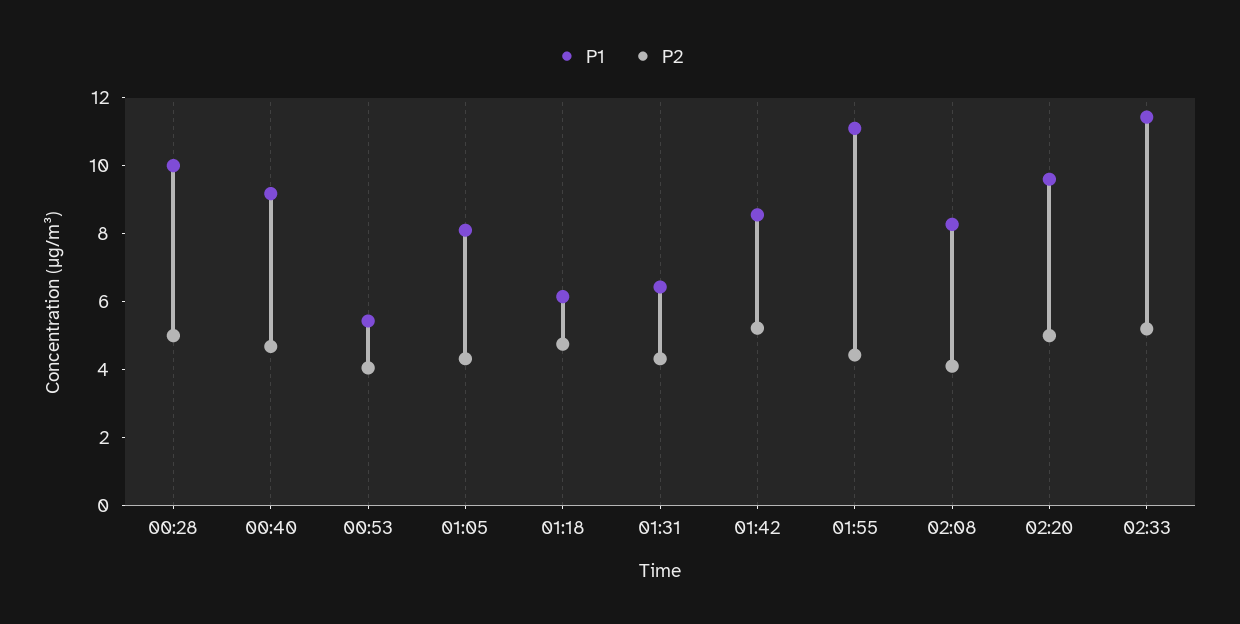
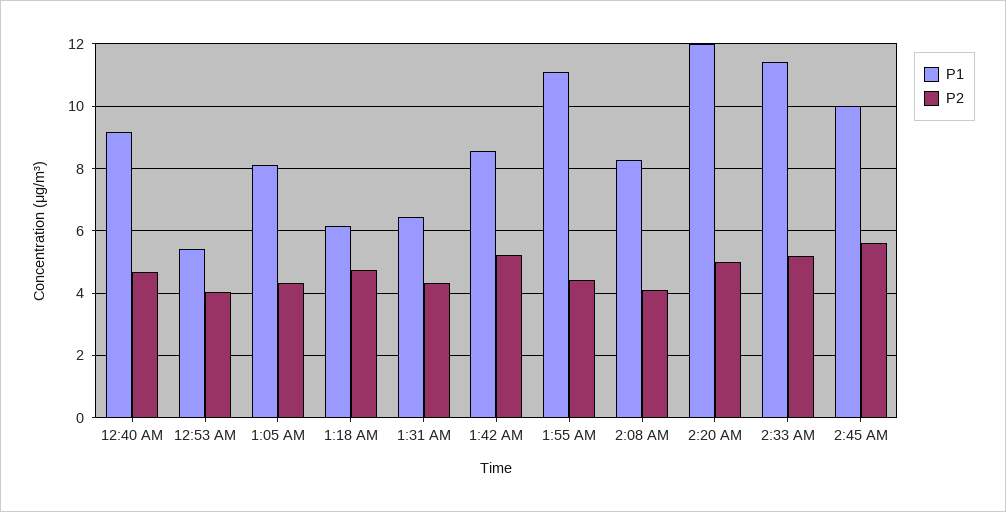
P1, 00:28: 10 -> none
P2, 00:28: 5 -> none
P1, 02:20: 9.5 -> 12
P1, 2:45 AM: none -> 10
P2, 2:45 AM: none -> 5.6

